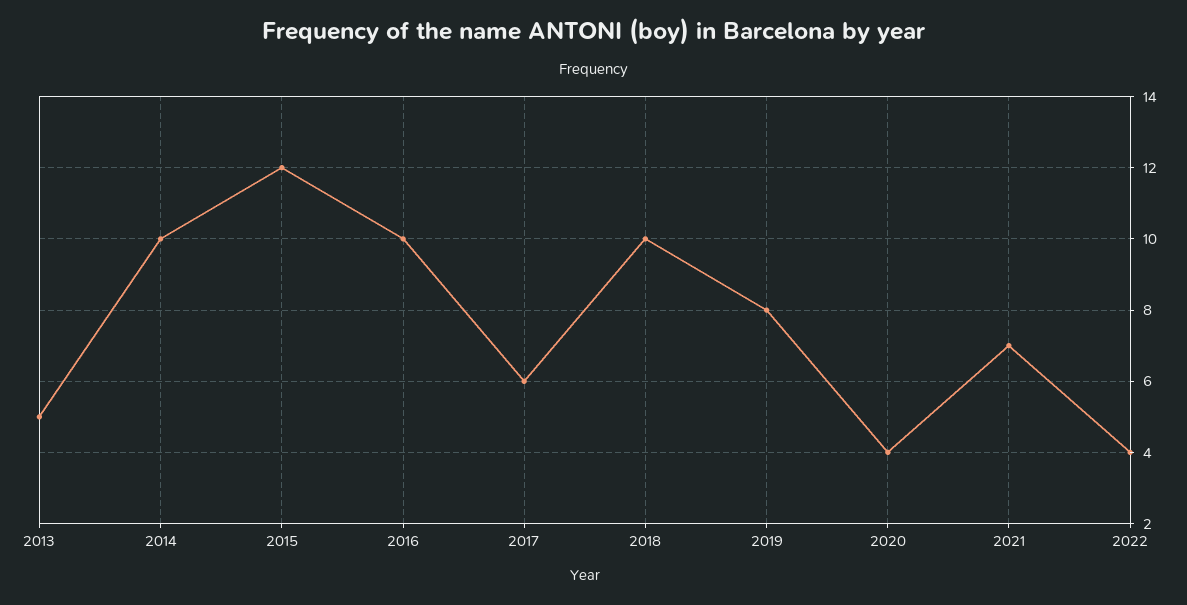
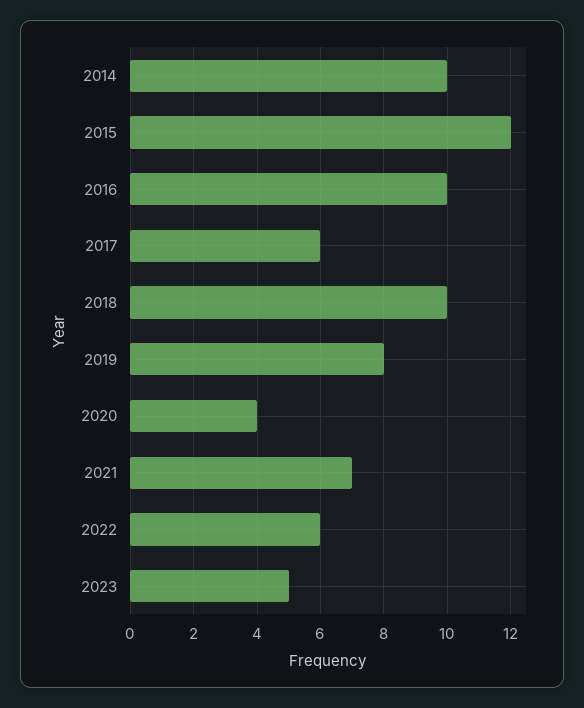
2013: 5 -> none
2022: 4 -> 6
2023: none -> 5

